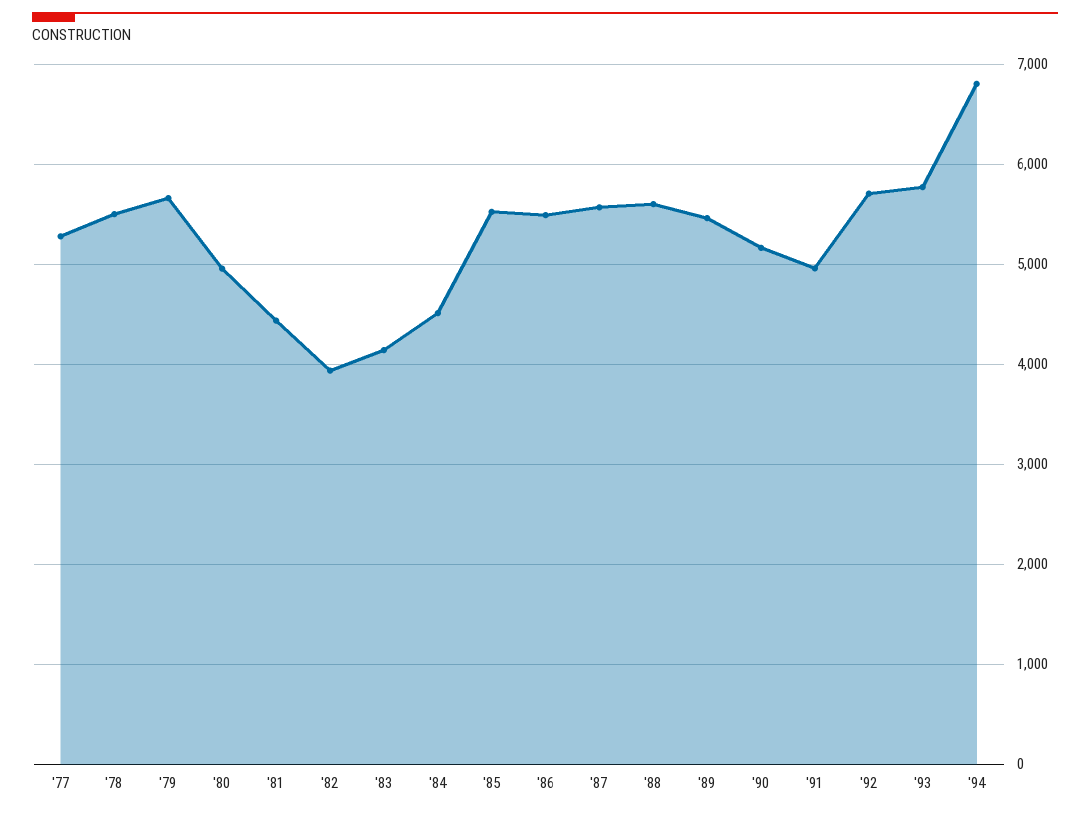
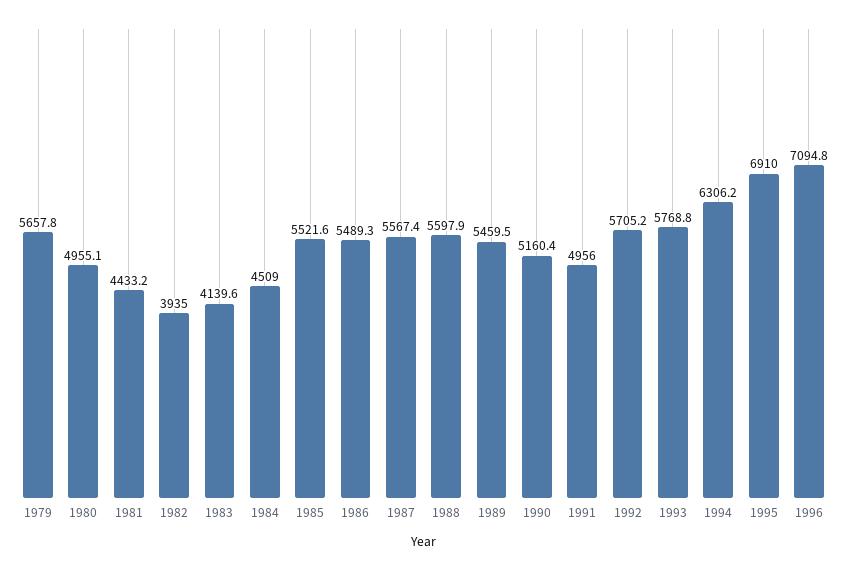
'77: 5300 -> none
'78: 5500 -> none
'94: 6800 -> 6306.2
1995: none -> 6910
1996: none -> 7094.8

